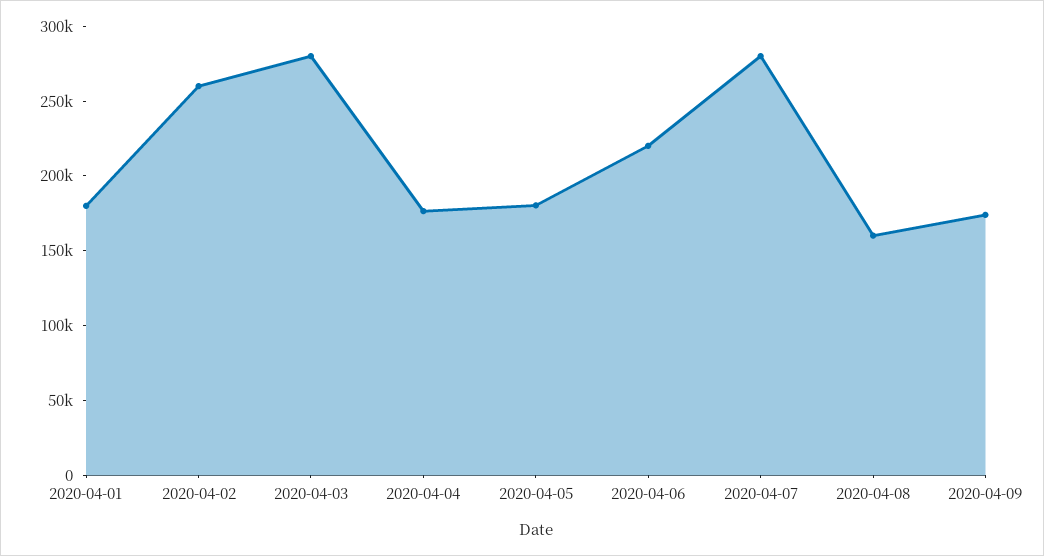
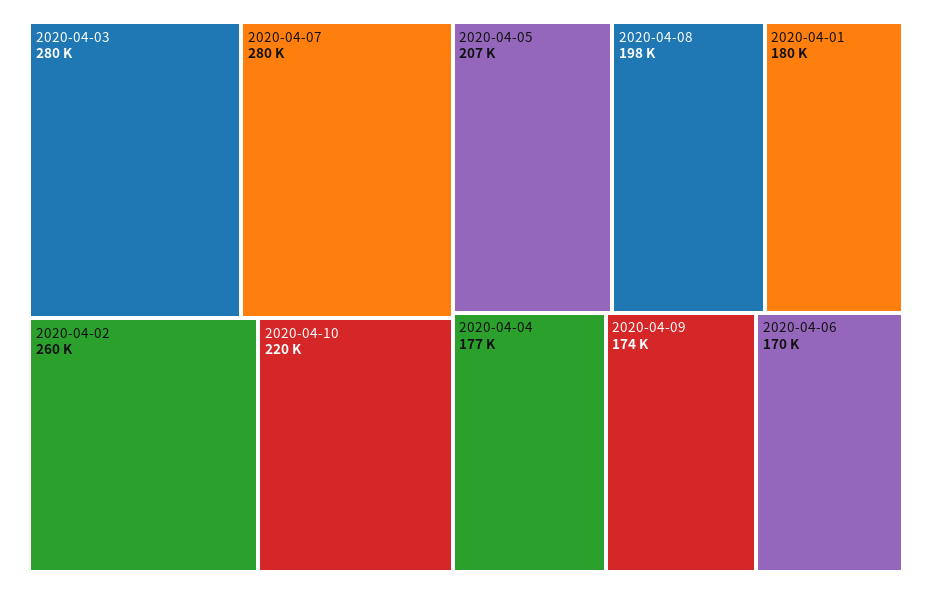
2020-04-05: 180000 -> 207000
2020-04-06: 220000 -> 170000
2020-04-08: 160000 -> 198000
2020-04-10: none -> 220000

